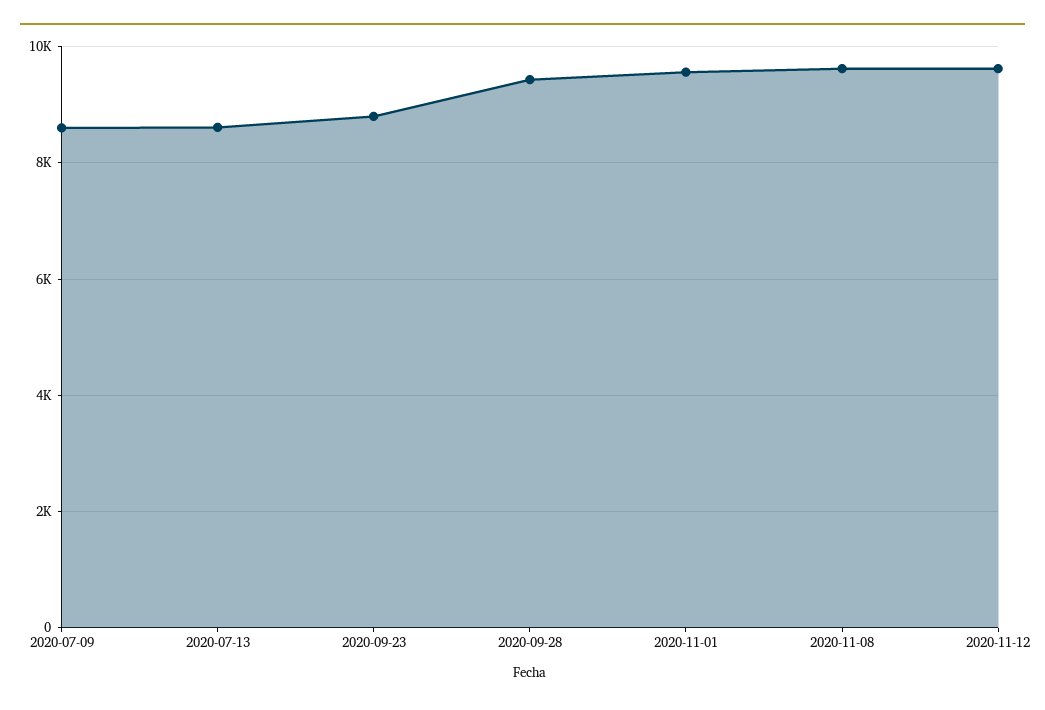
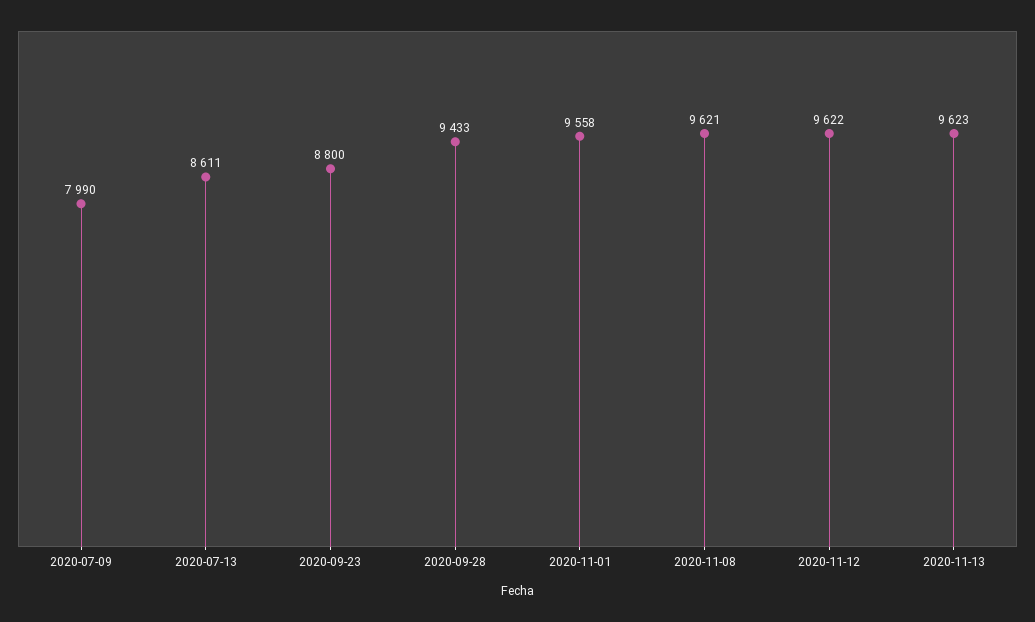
2020-07-09: 8600 -> 7990
2020-11-13: none -> 9623

